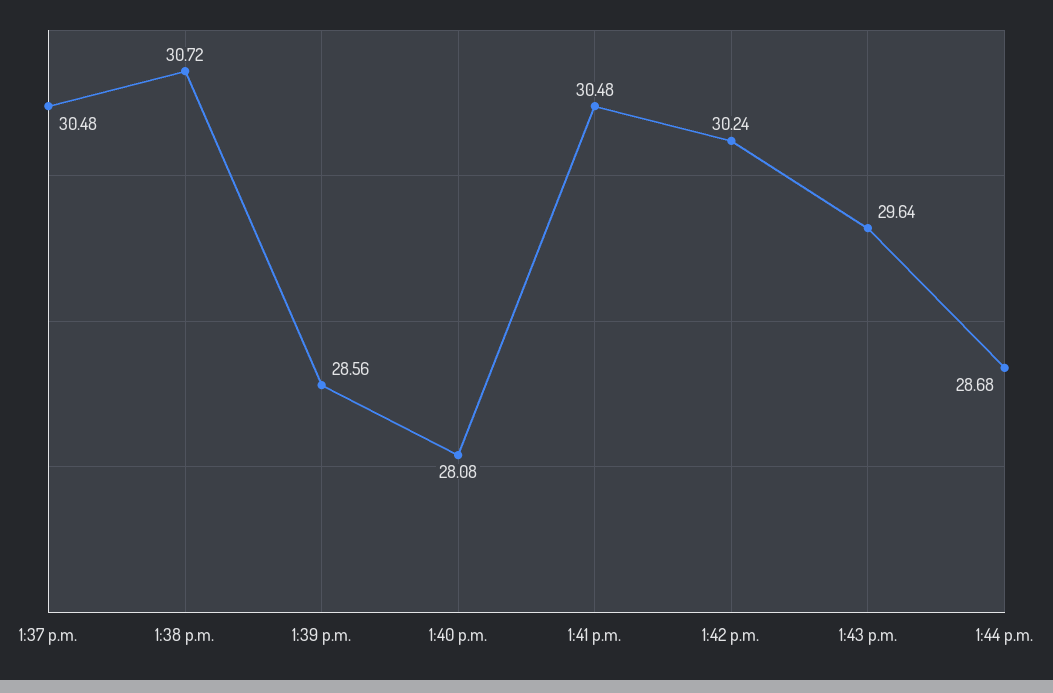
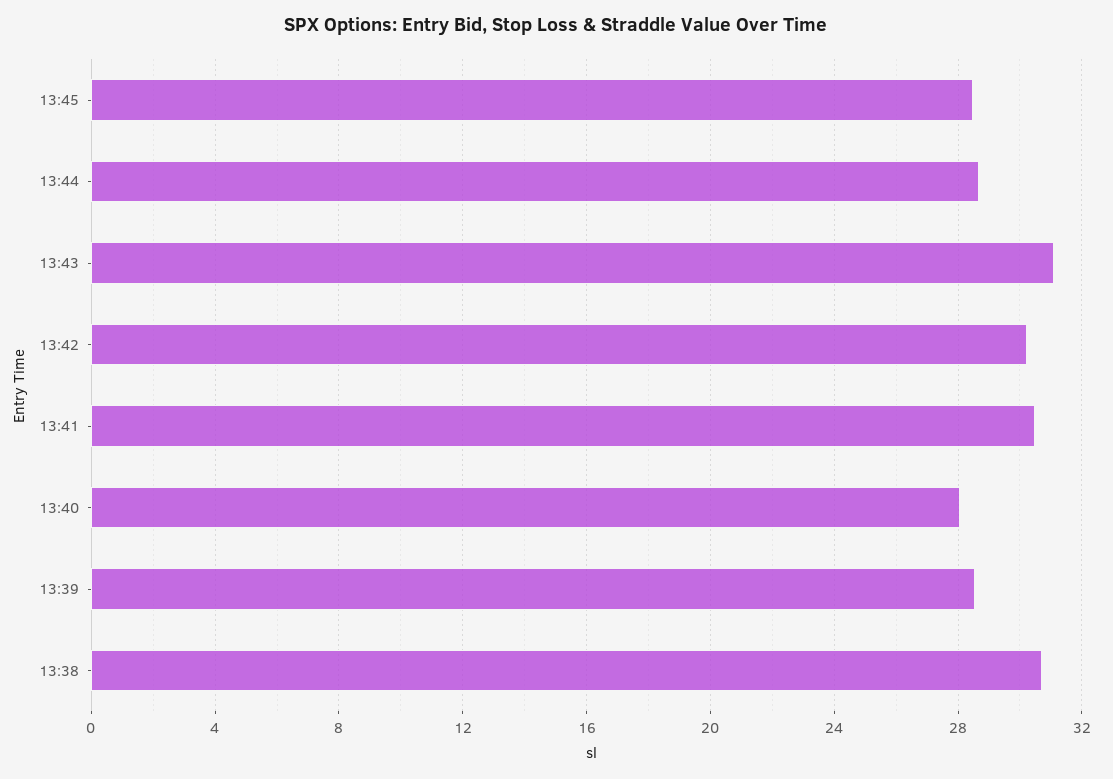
1:37 p.m.: 30.48 -> none
1:43 p.m.: 29.64 -> 31
13:45: none -> 28.5

